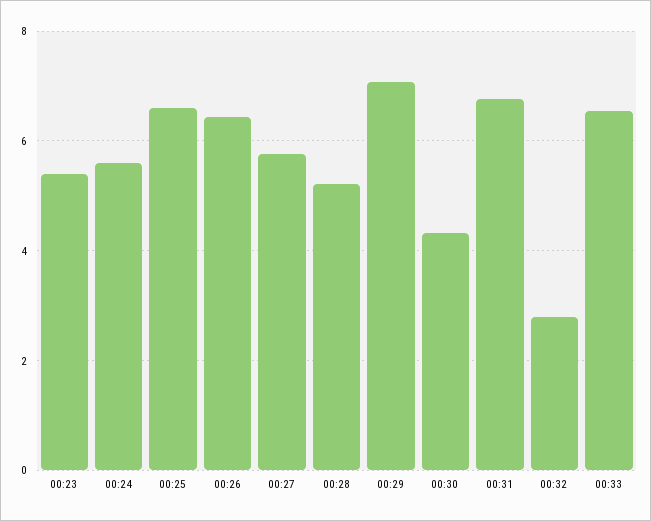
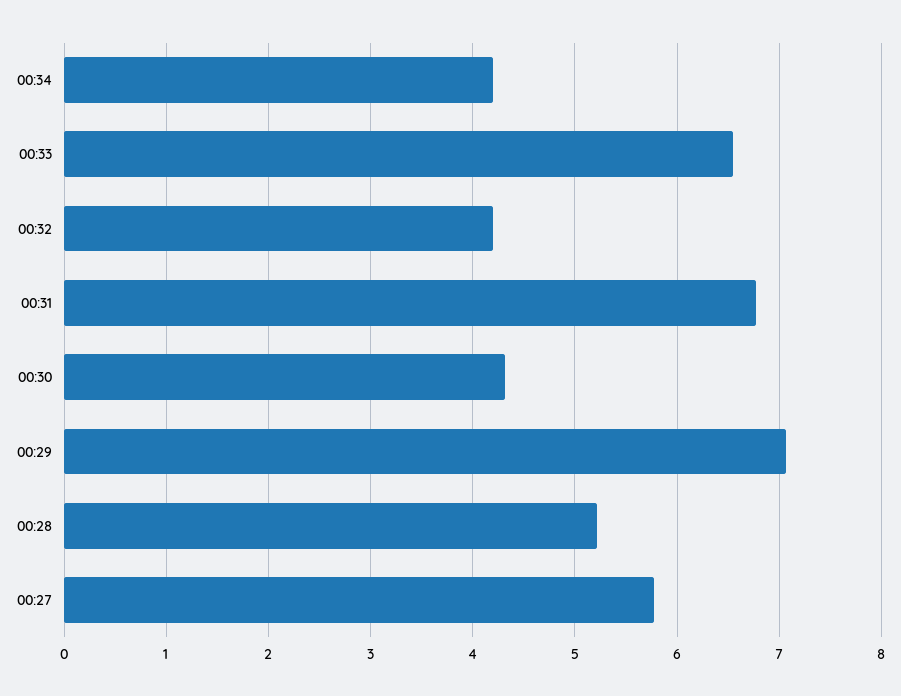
00:23: 5.4 -> none
00:24: 5.6 -> none
00:25: 6.6 -> none
00:26: 6.4 -> none
00:32: 2.8 -> 4.2
00:34: none -> 4.2

